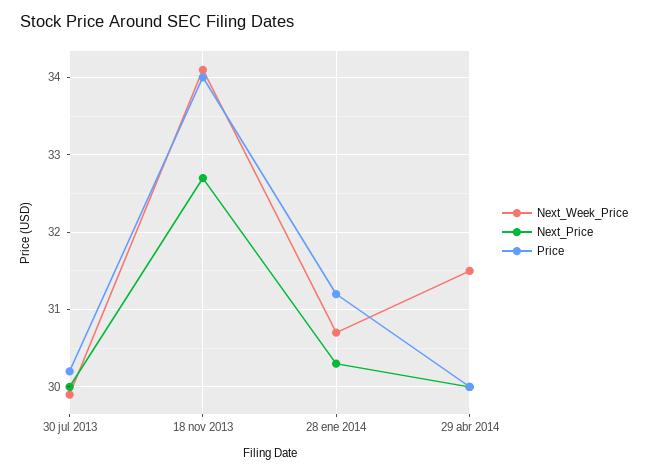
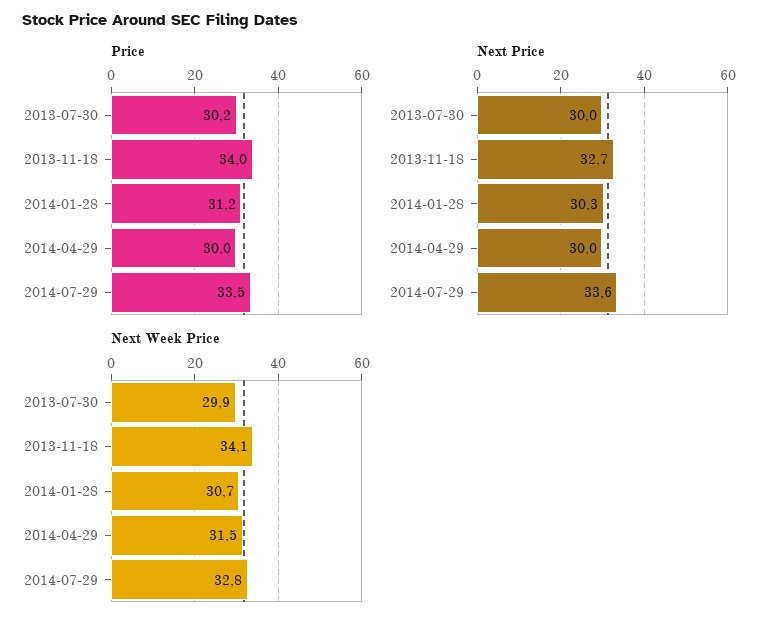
Price, 2014-07-29: none -> 33.5
Next_Price, 2014-07-29: none -> 33.6
Next_Week_Price, 2014-07-29: none -> 32.8

